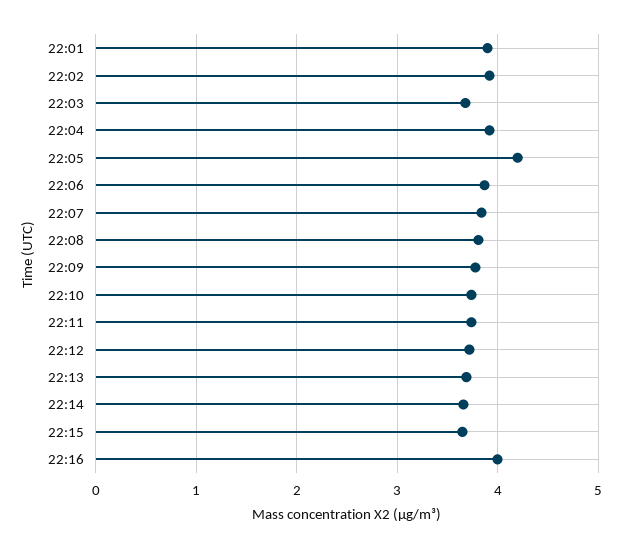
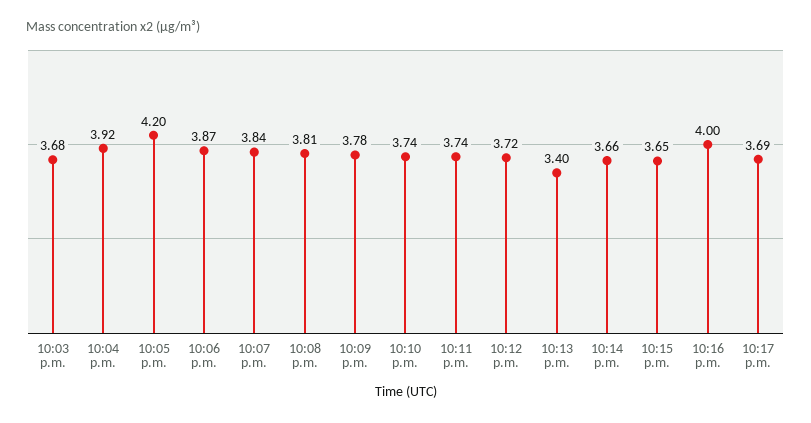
22:01: 3.9 -> none
22:02: 3.9 -> none
22:13: 3.7 -> 3.4
10:17 p.m.: none -> 3.69

